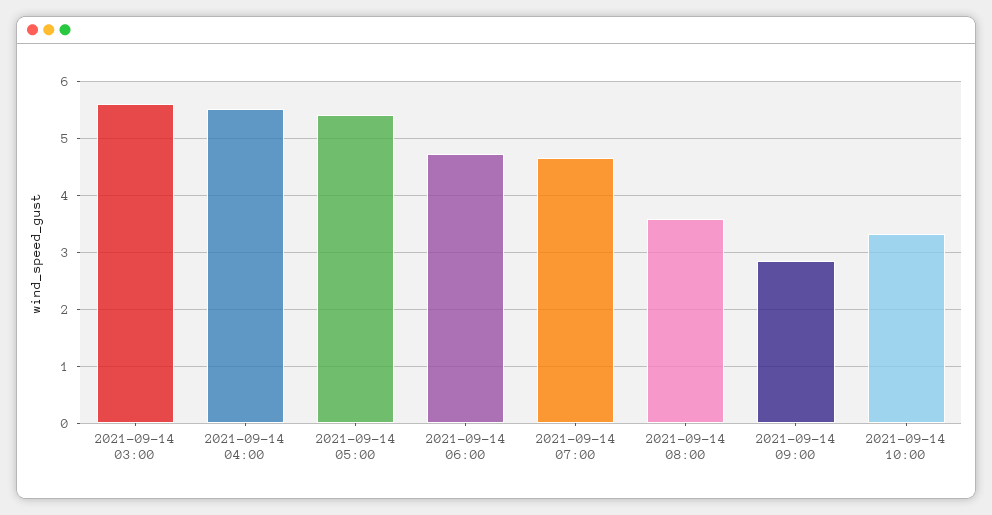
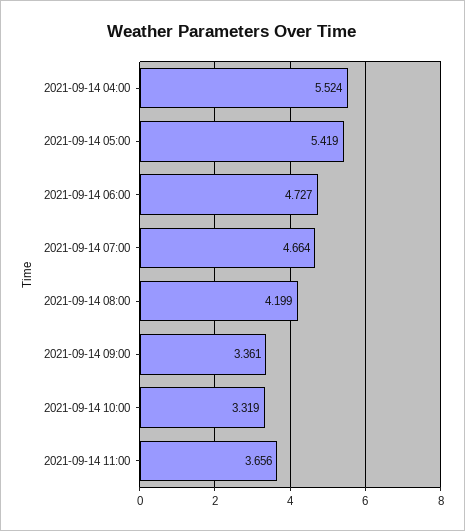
2021-09-14 03:00: 5.6 -> none
2021-09-14 08:00: 3.6 -> 4.199
2021-09-14 09:00: 2.8 -> 3.361
2021-09-14 11:00: none -> 3.656

